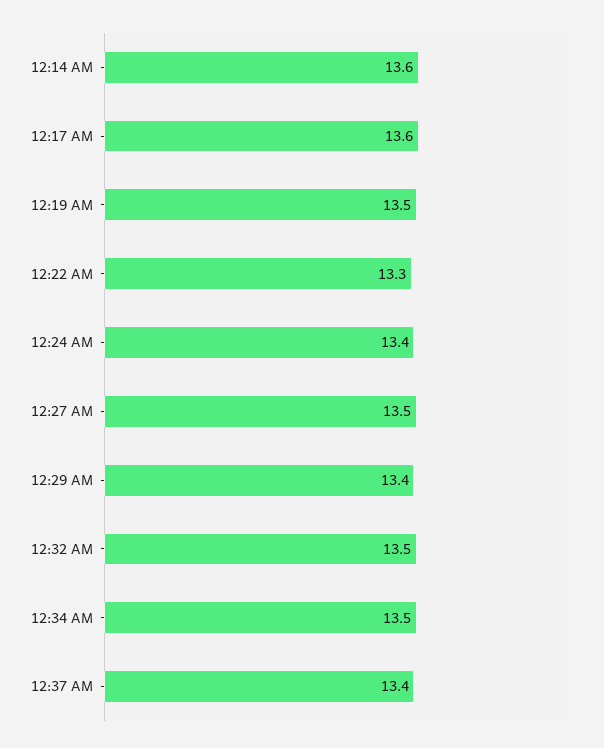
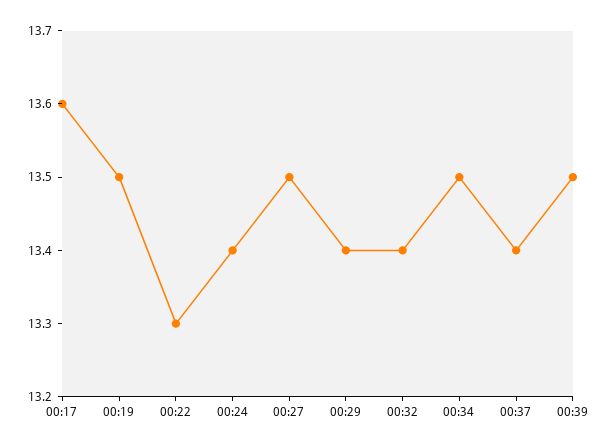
12:14 AM: 13.6 -> none
12:32 AM: 13.5 -> 13.4
00:39: none -> 13.5

